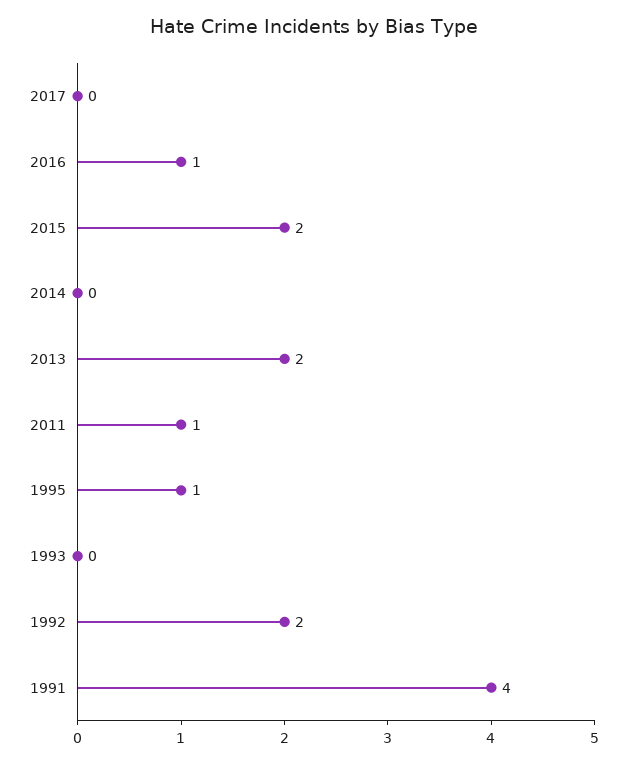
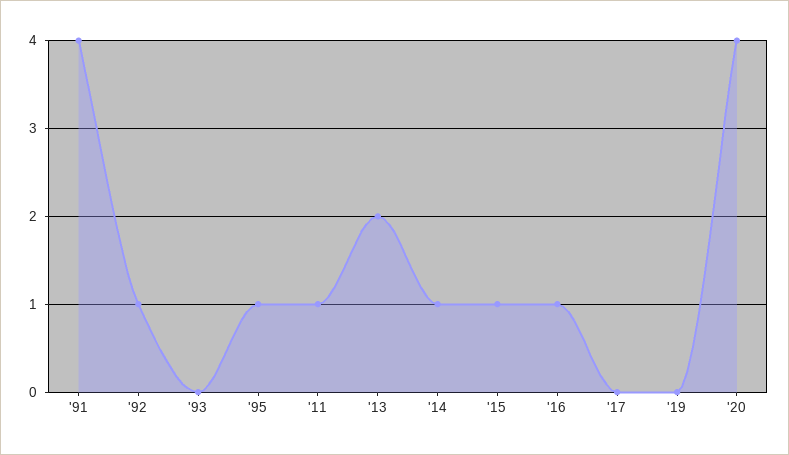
2015: 2 -> 1
2014: 0 -> 1
1992: 2 -> 1
'19: none -> 0
'20: none -> 4

